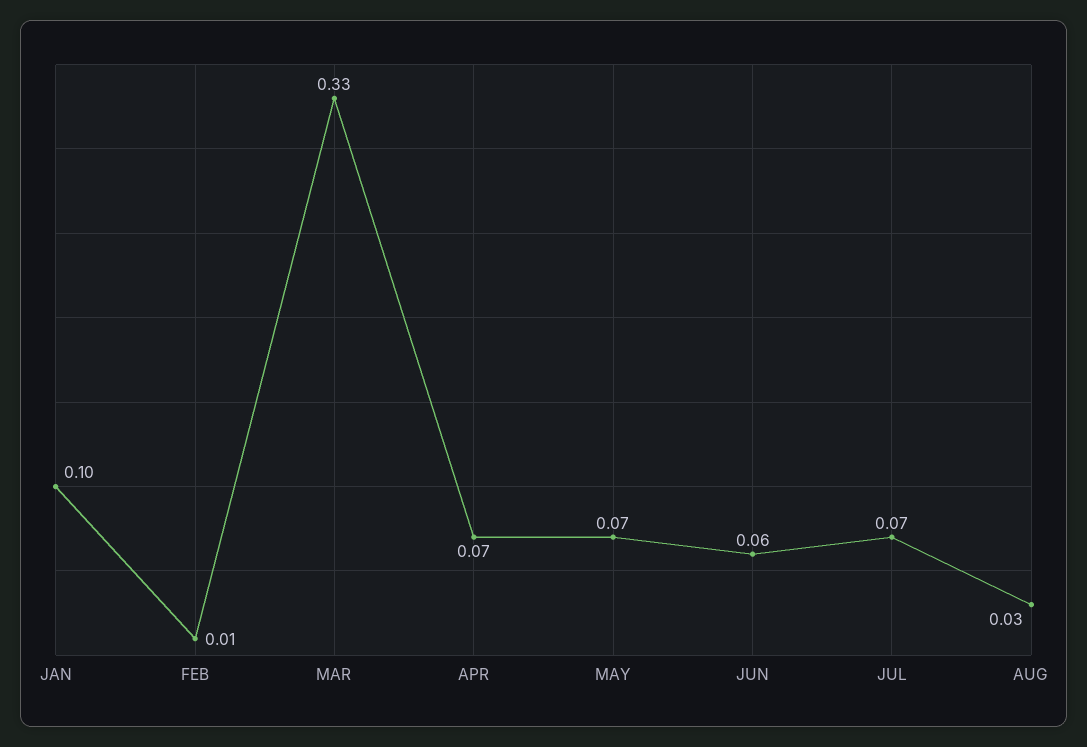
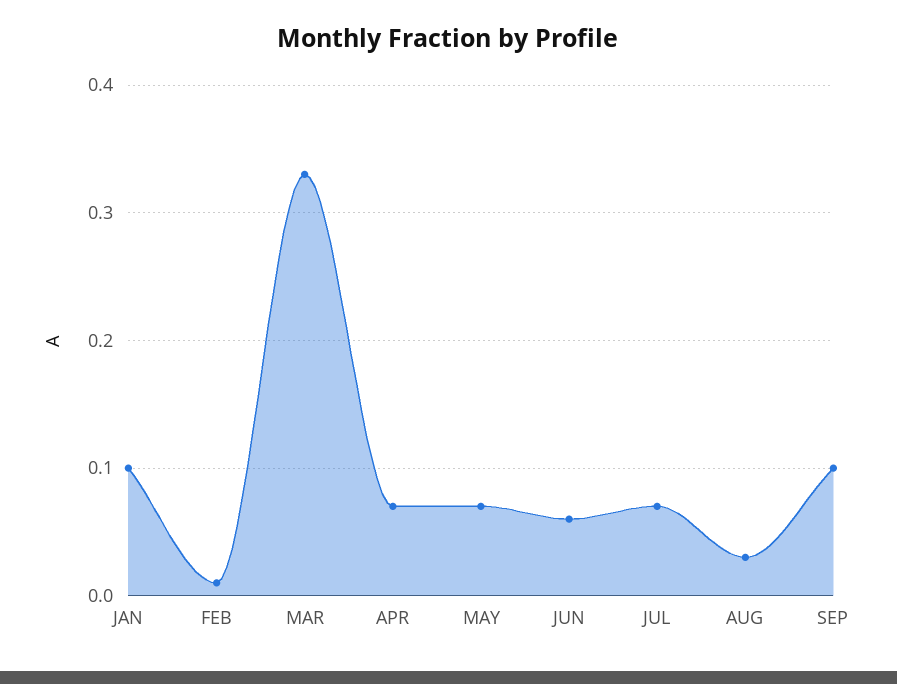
SEP: none -> 0.1

